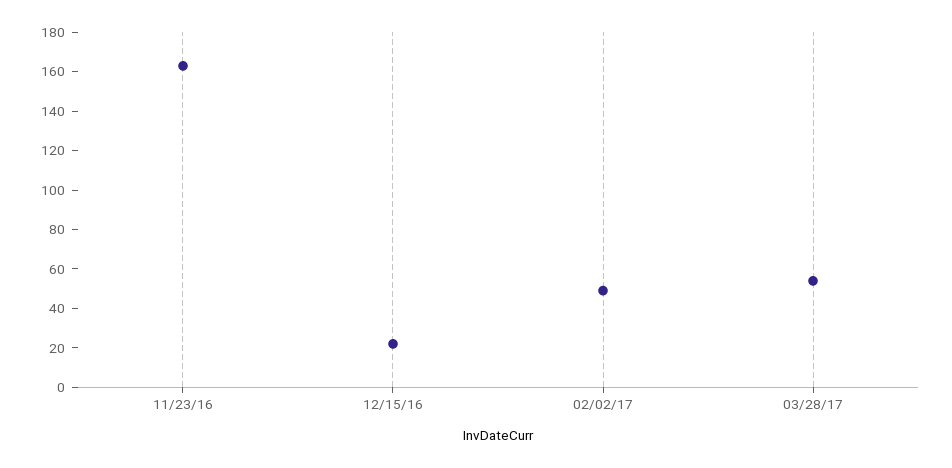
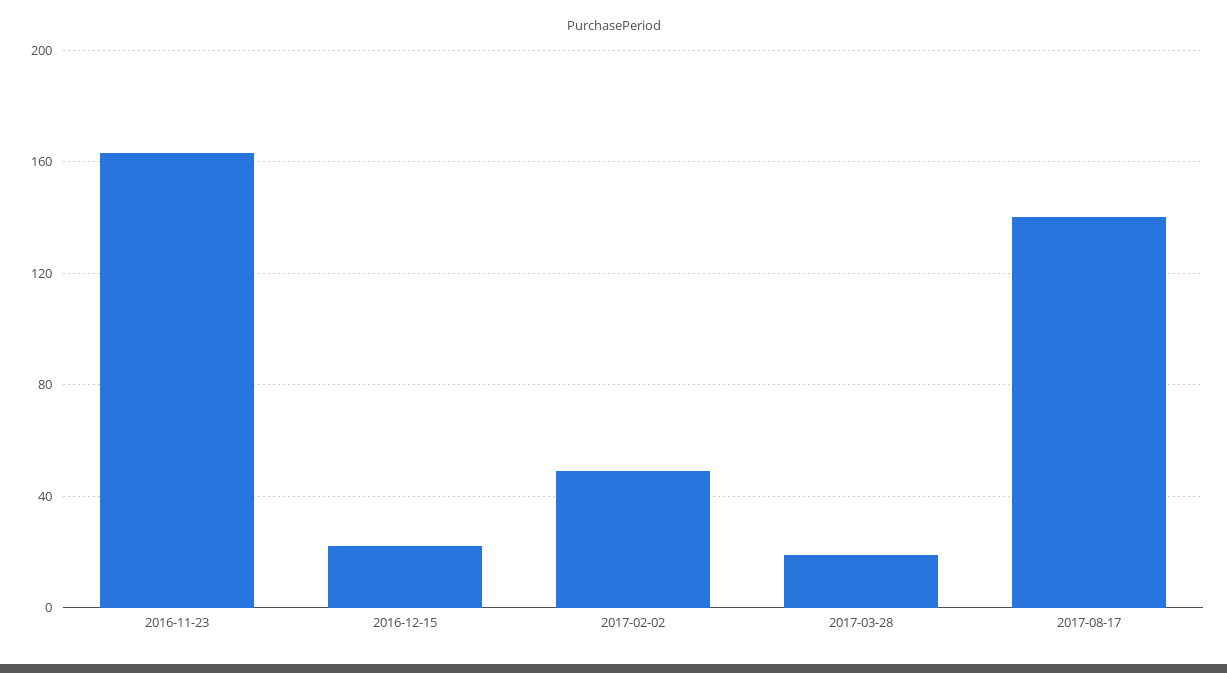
03/28/17: 55 -> 20
2017-08-17: none -> 140

